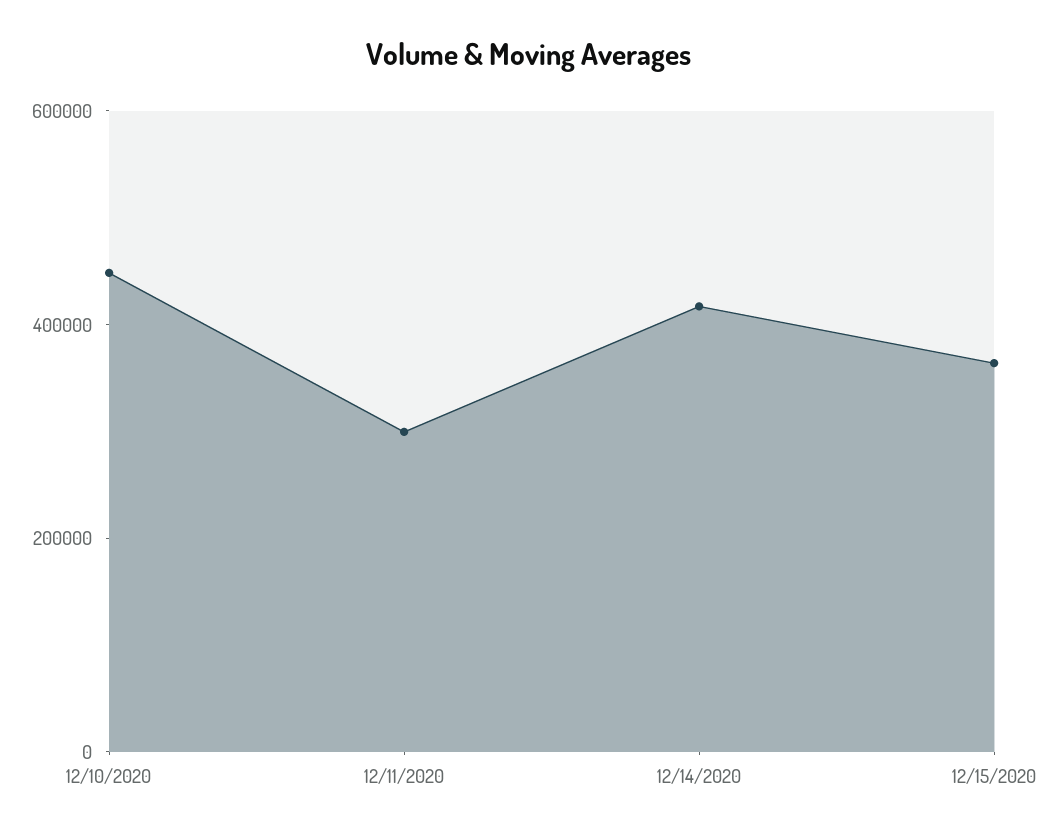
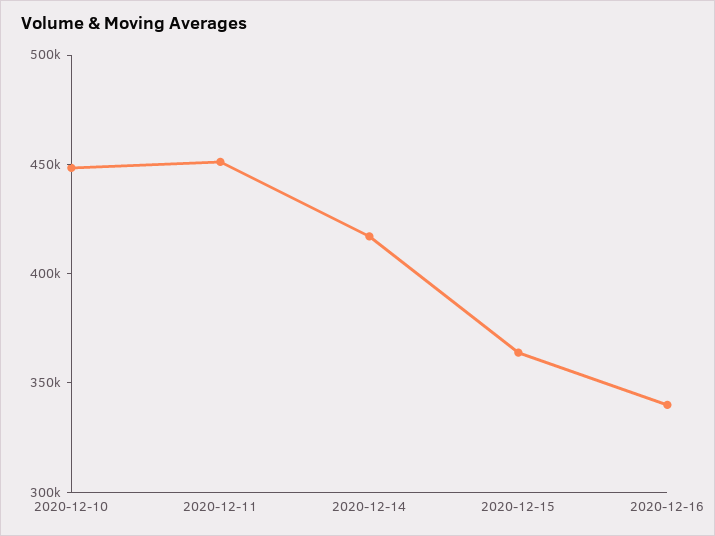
12/11/2020: 300000 -> 450000
2020-12-16: none -> 340000

